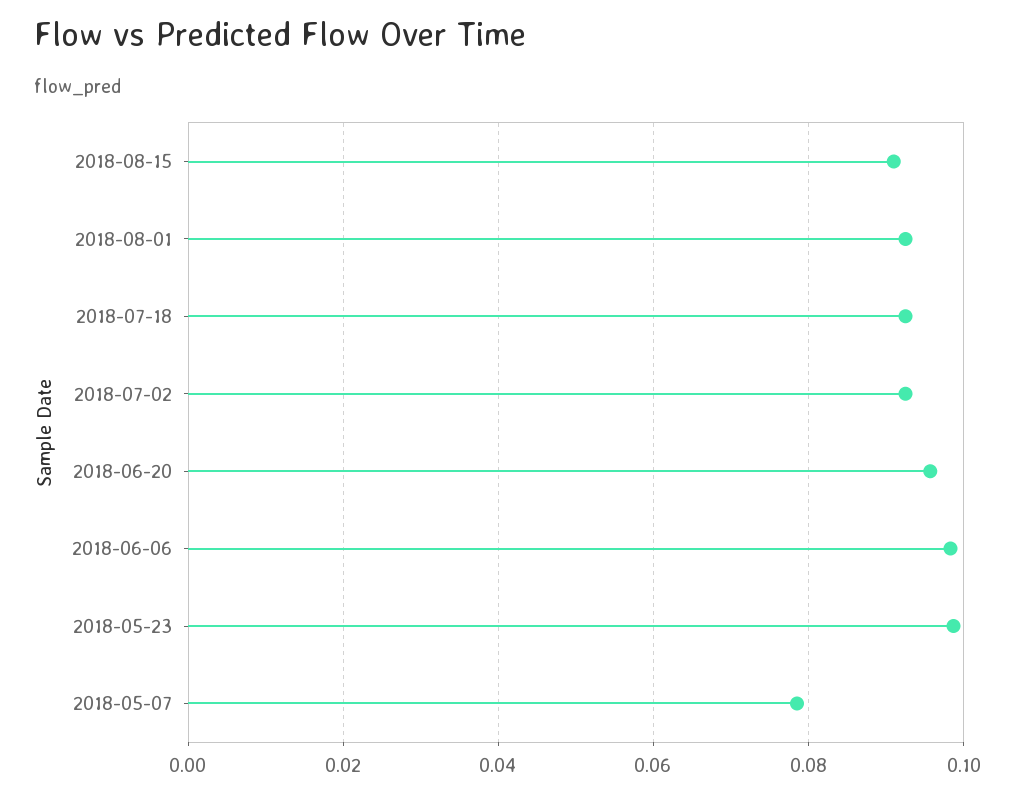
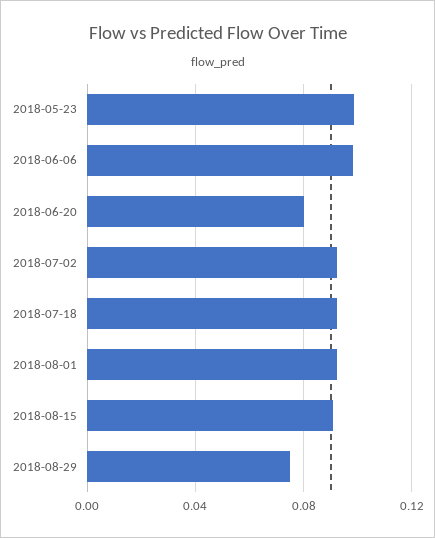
2018-06-20: 0.096 -> 0.08
2018-05-07: 0.078 -> none
2018-08-29: none -> 0.075

